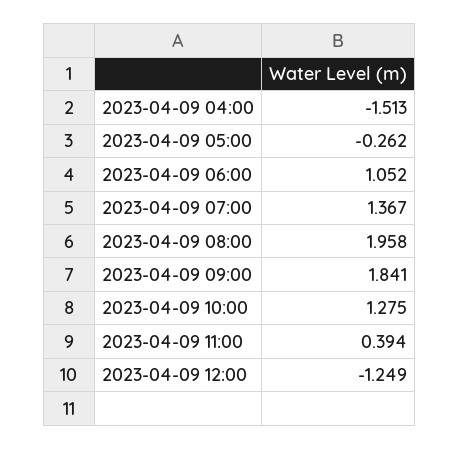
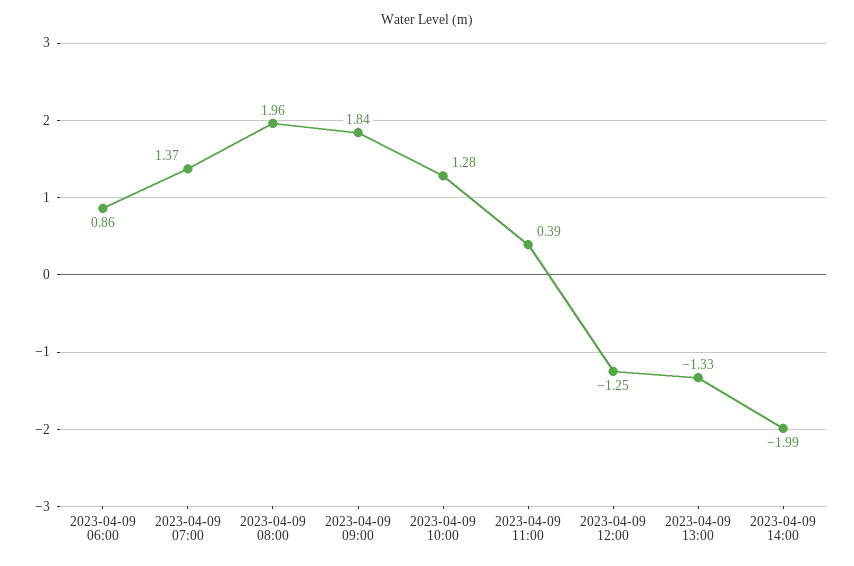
2023-04-09 04:00: -1.513 -> none
2023-04-09 05:00: -0.262 -> none
2023-04-09 06:00: 1.052 -> 0.86
2023-04-09 13:00: none -> -1.33
2023-04-09 14:00: none -> -1.99

